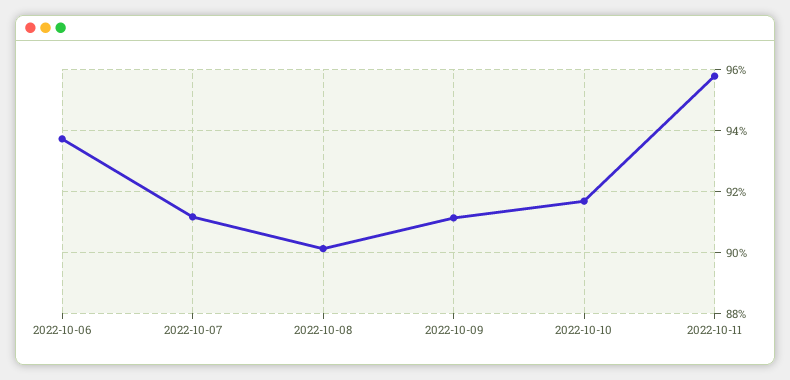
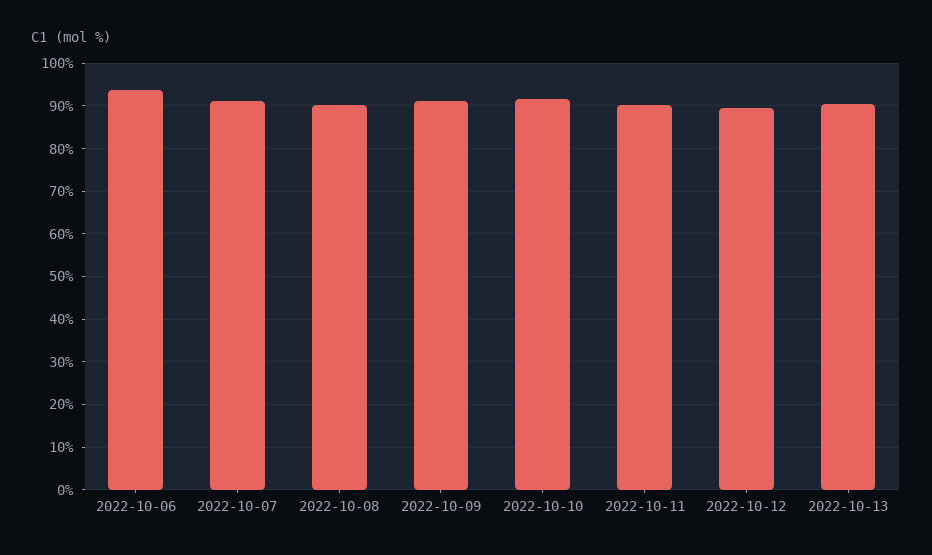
2022-10-11: 95.8 -> 90
2022-10-12: none -> 90
2022-10-13: none -> 90

